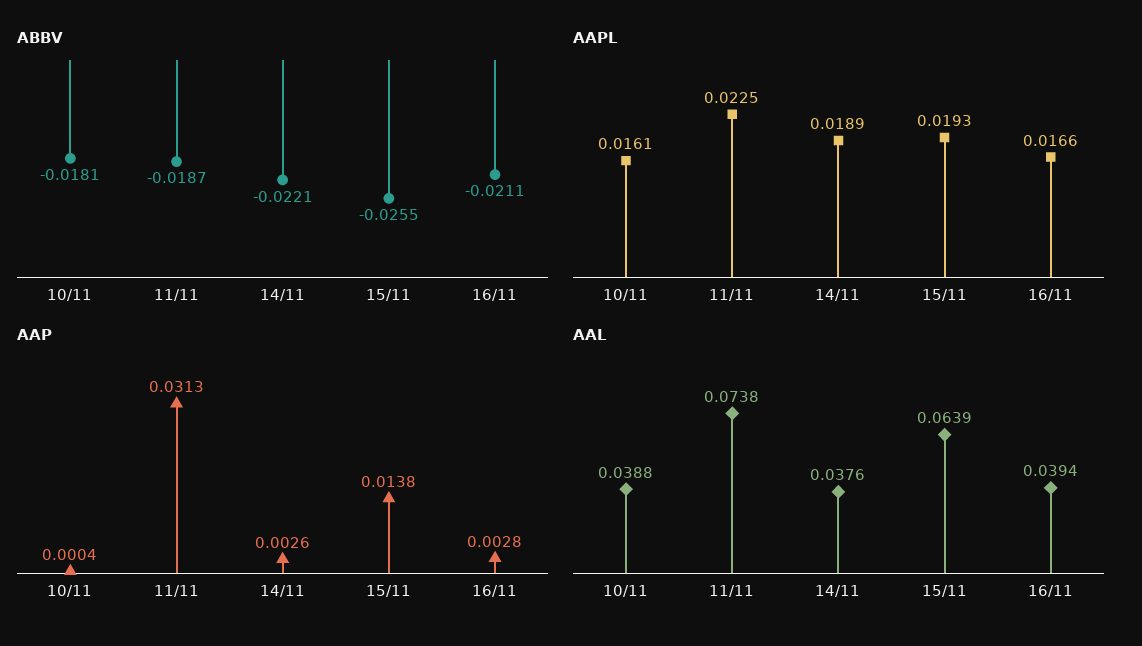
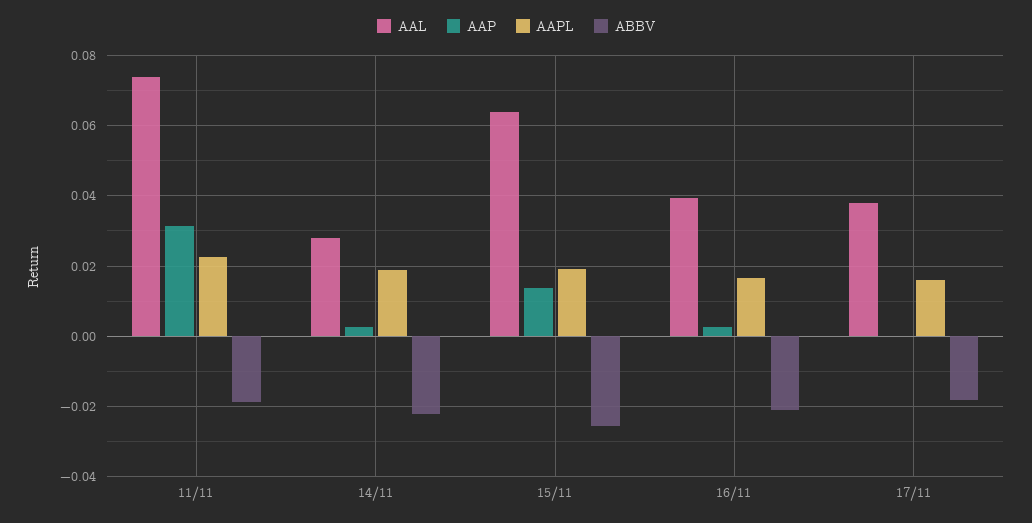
ABBV, 10/11: -0.0181 -> none
AAPL, 10/11: 0.0161 -> none
AAP, 10/11: 0.0004 -> none
AAL, 10/11: 0.0388 -> none
AAL, 14/11: 0.0376 -> 0.028
AAL, 17/11: none -> 0.038
AAP, 17/11: none -> 0
AAPL, 17/11: none -> 0.016
ABBV, 17/11: none -> -0.018

